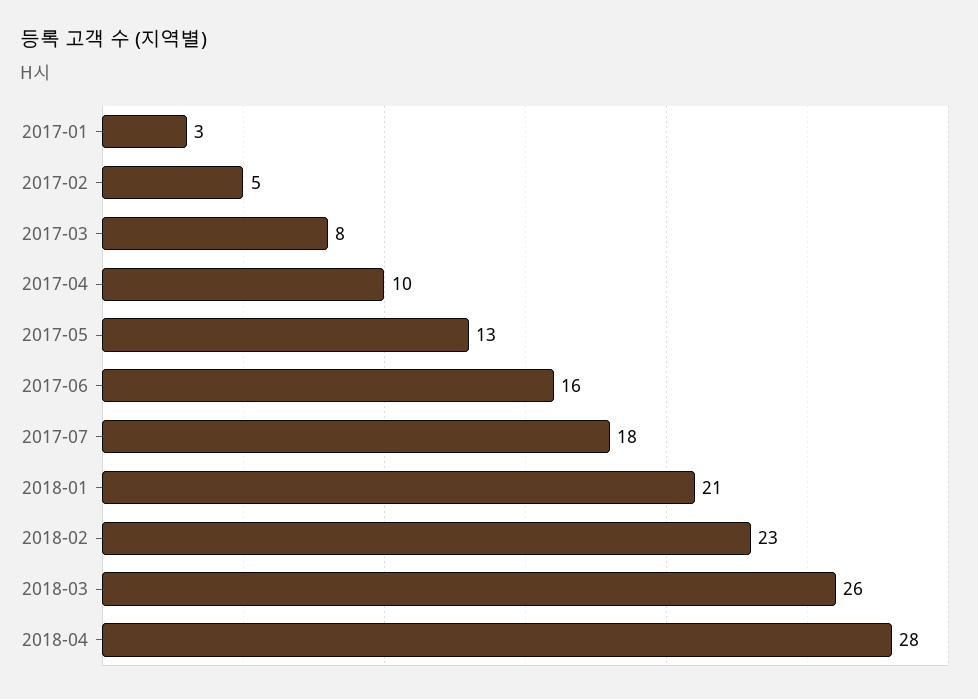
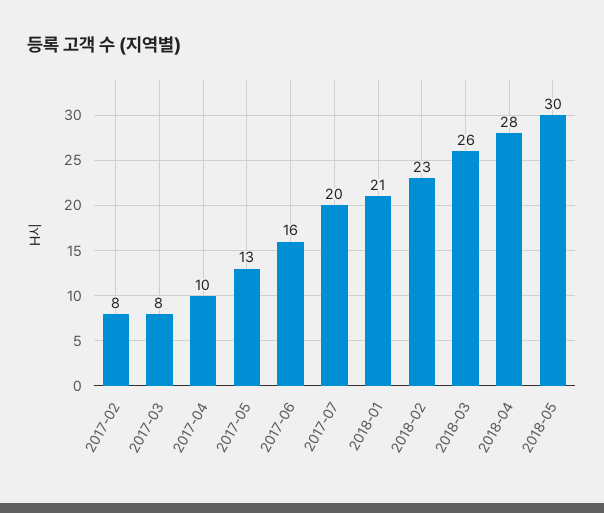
2017-01: 3 -> none
2017-02: 5 -> 8
2017-07: 18 -> 20
2018-05: none -> 30

